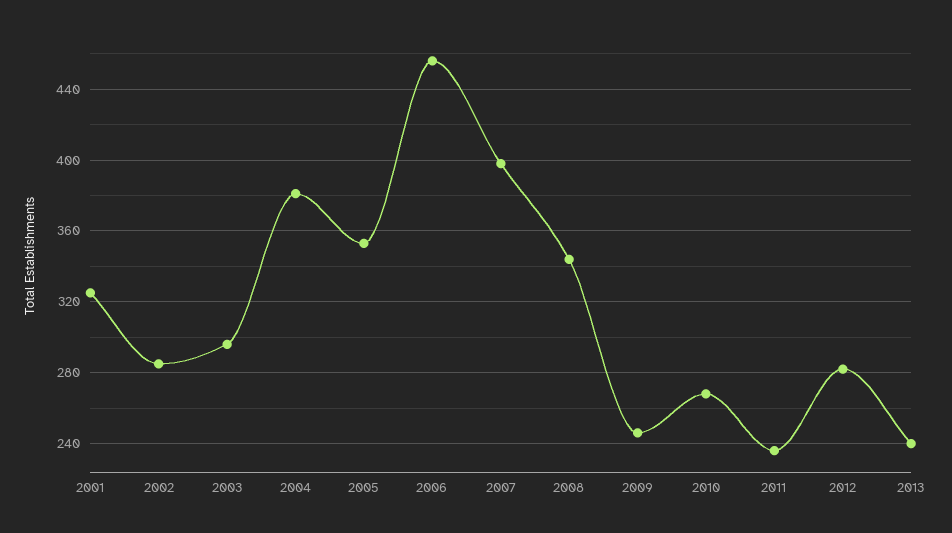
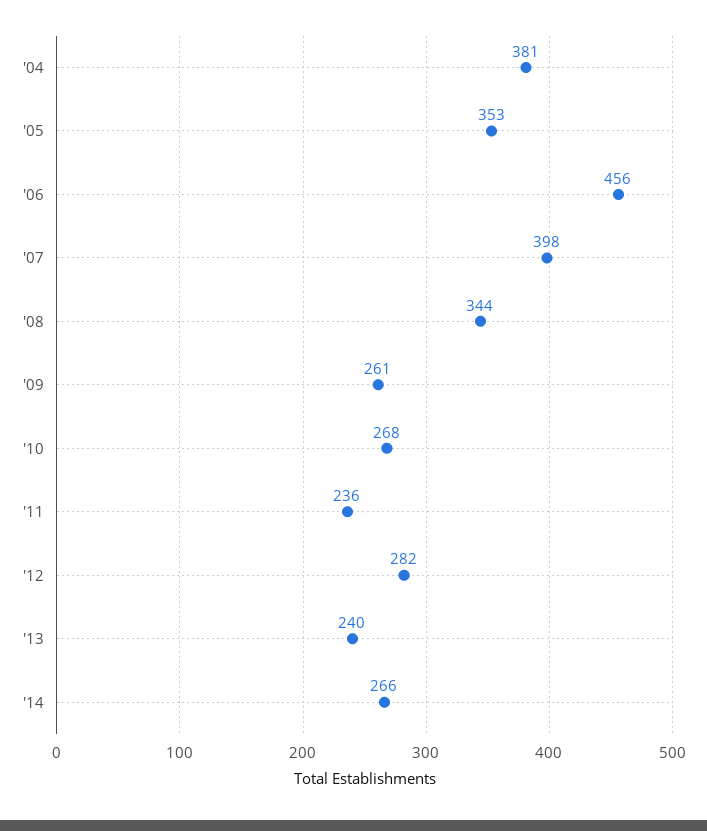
2001: 325 -> none
2002: 285 -> none
2003: 295 -> none
2009: 245 -> 261
'14: none -> 266

